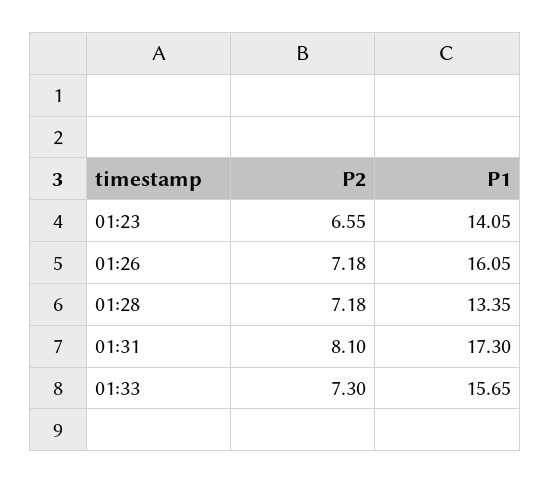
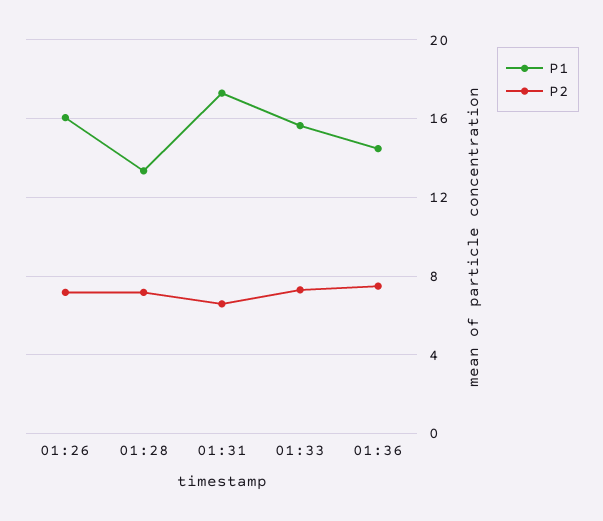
P2, 01:23: 6.55 -> none
P1, 01:23: 14.05 -> none
P2, 01:31: 8.1 -> 6.5
P1, 01:36: none -> 14.5
P2, 01:36: none -> 7.5

